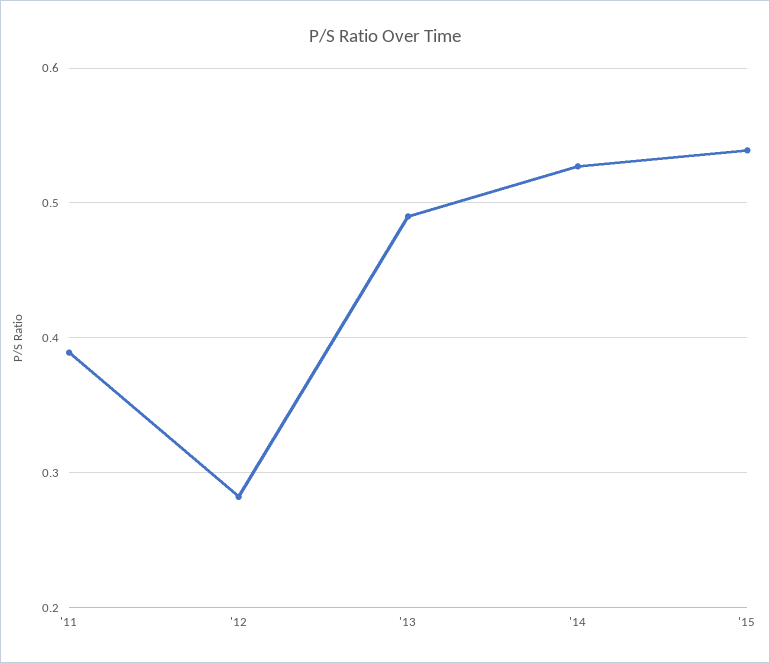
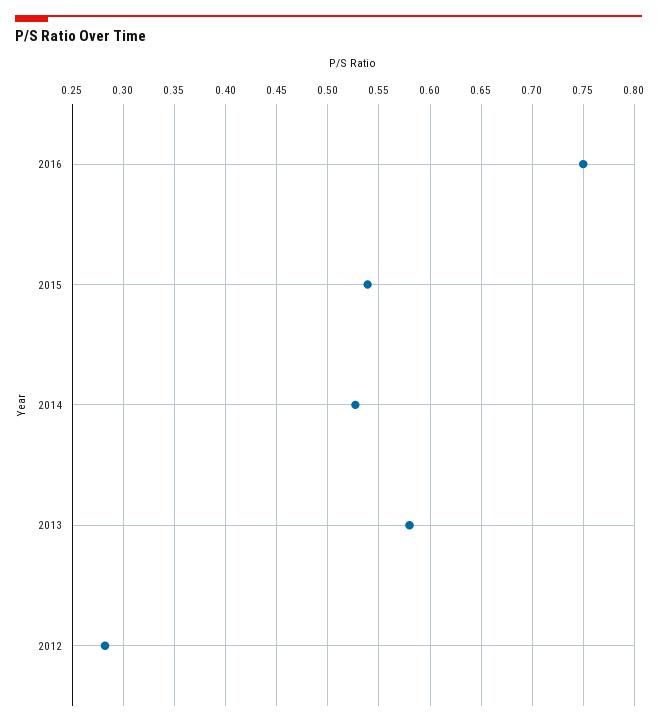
'11: 0.39 -> none
'13: 0.49 -> 0.58
2016: none -> 0.75

